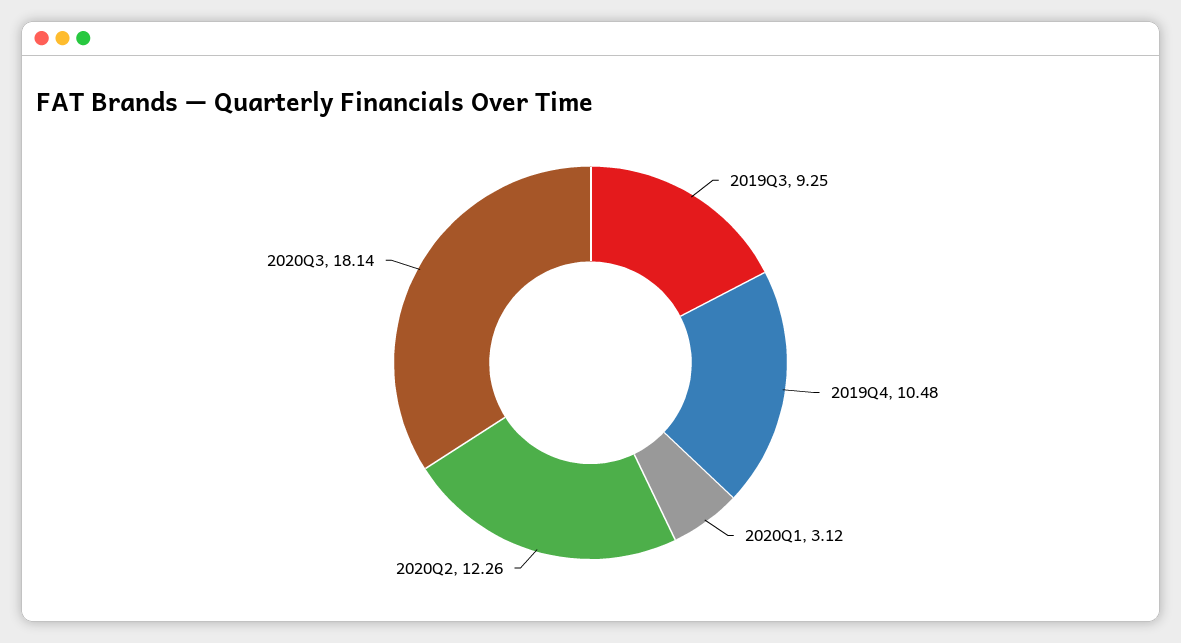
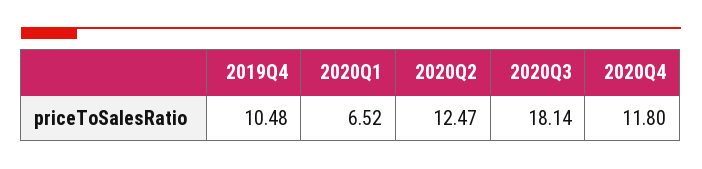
2019Q3: 9.25 -> none
2020Q1: 3.12 -> 6.52
2020Q2: 12.26 -> 12.47
2020Q4: none -> 11.8

